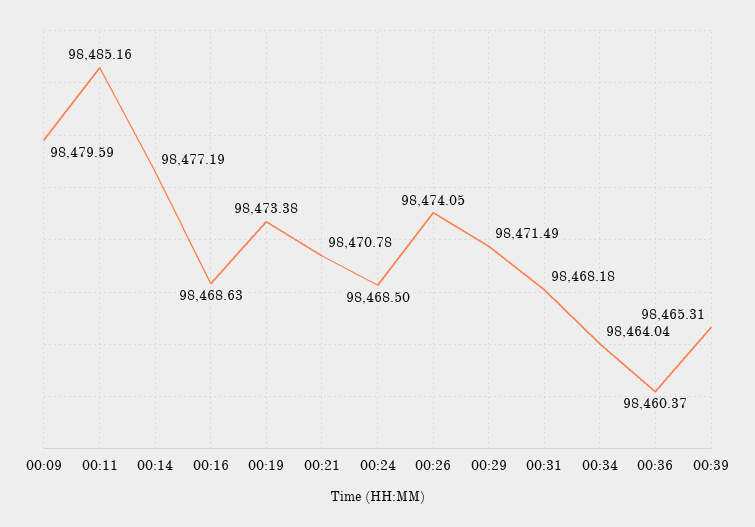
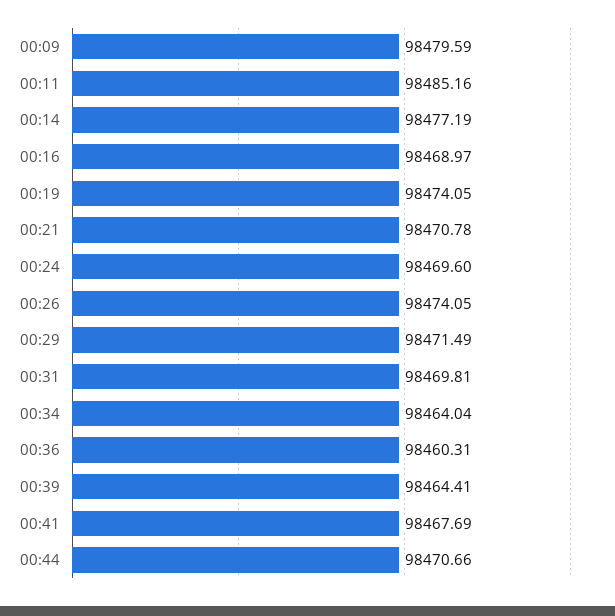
00:16: 98468.63 -> 98468.97
00:19: 98473.38 -> 98474.05
00:24: 98468.5 -> 98469.6
00:31: 98468.18 -> 98469.81
00:36: 98460.37 -> 98460.31
00:39: 98465.31 -> 98464.41
00:41: none -> 98467.69
00:44: none -> 98470.66

